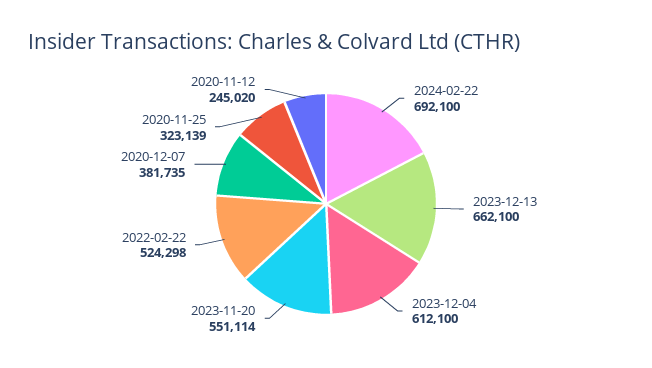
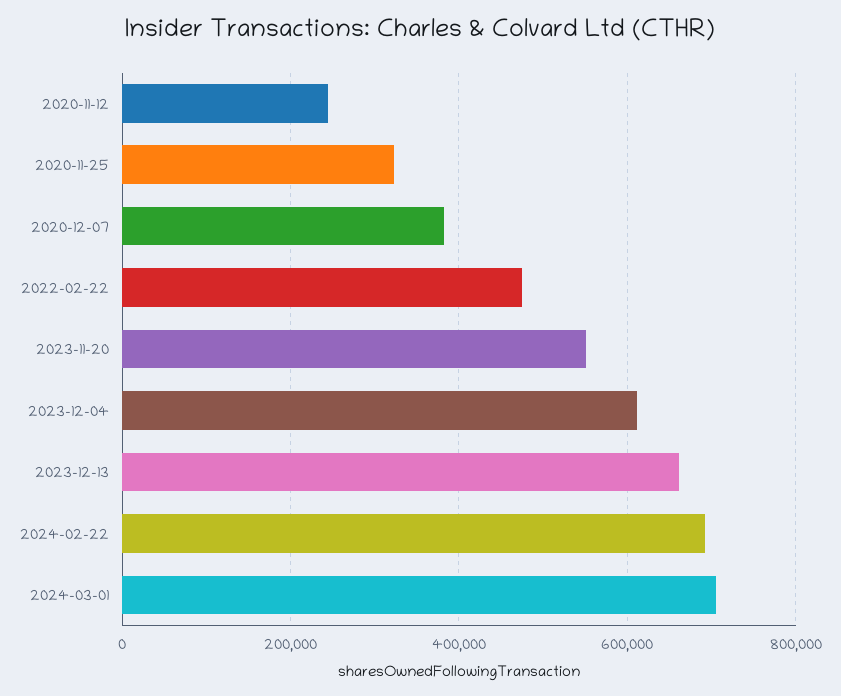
2022-02-22: 524298 -> 480000
2024-03-01: none -> 700000

